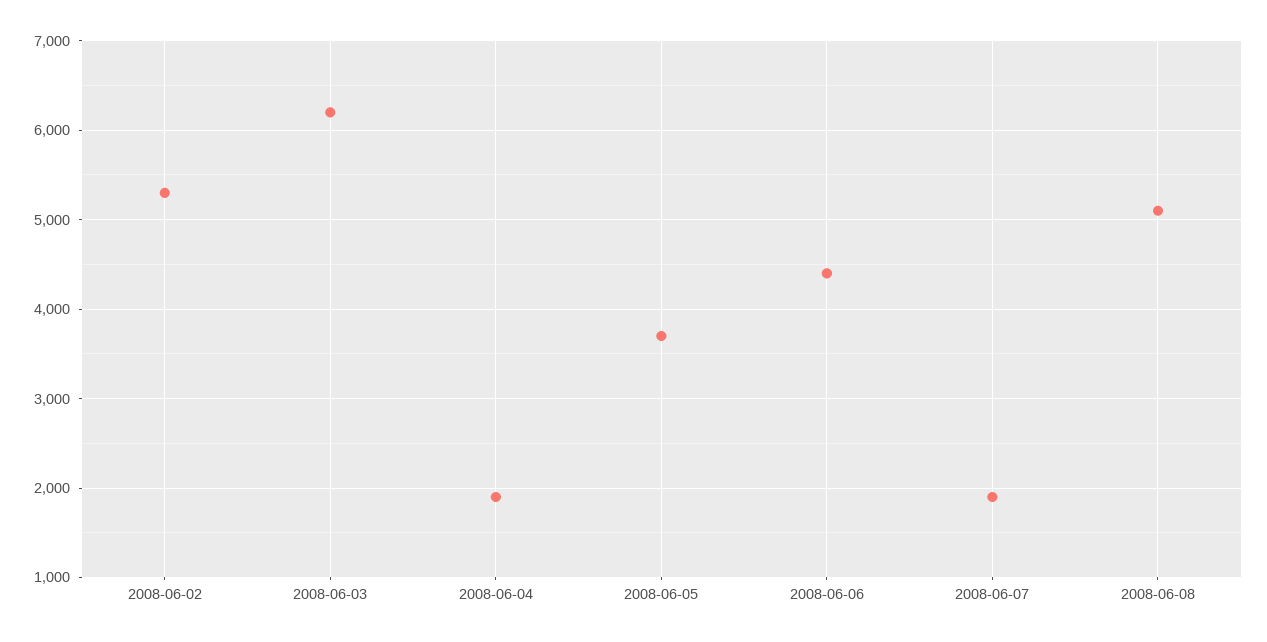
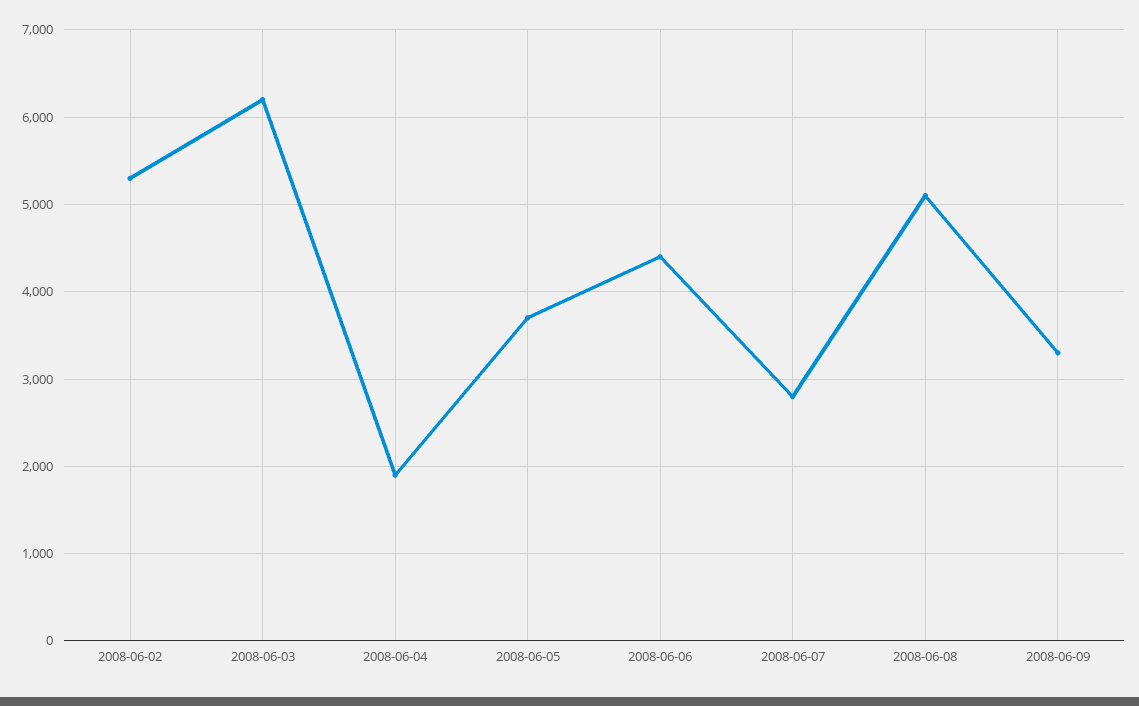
2008-06-07: 1900 -> 2800
2008-06-09: none -> 3300

